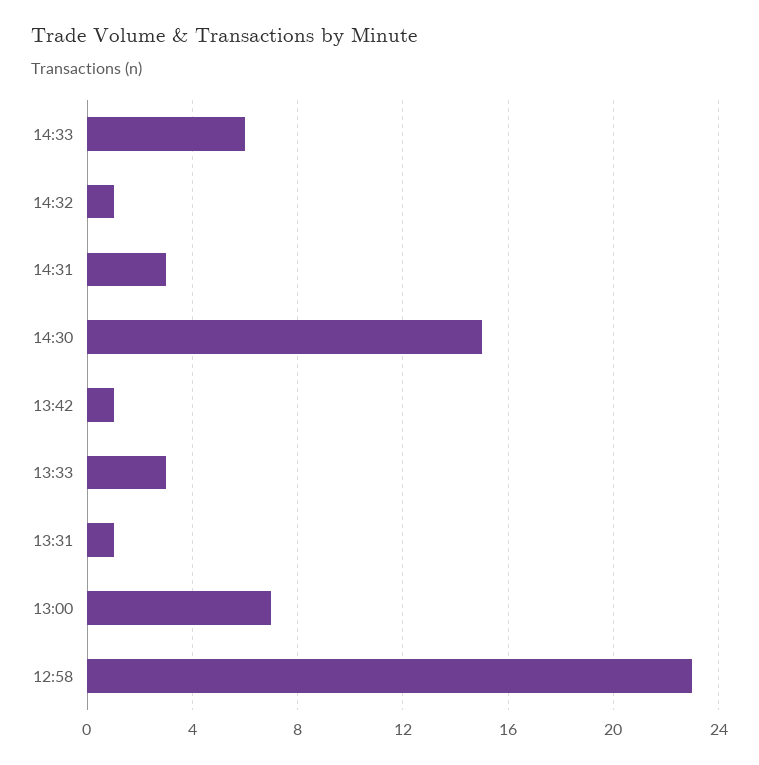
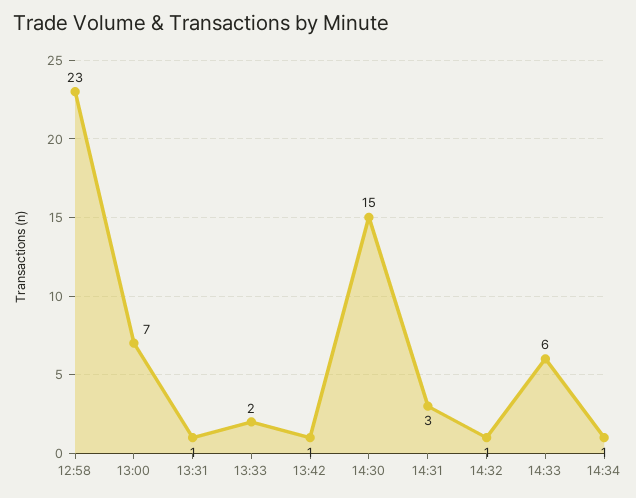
13:33: 3 -> 2
14:34: none -> 1

